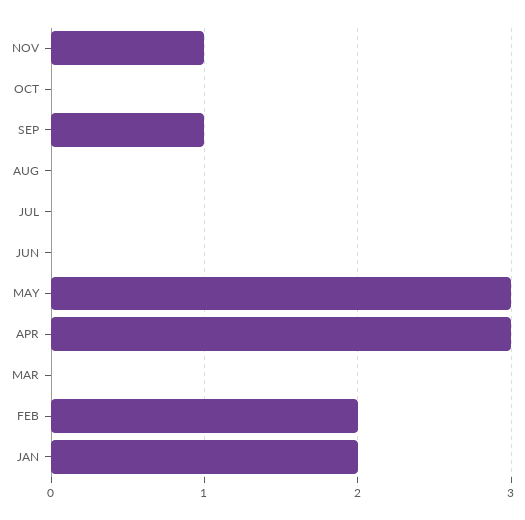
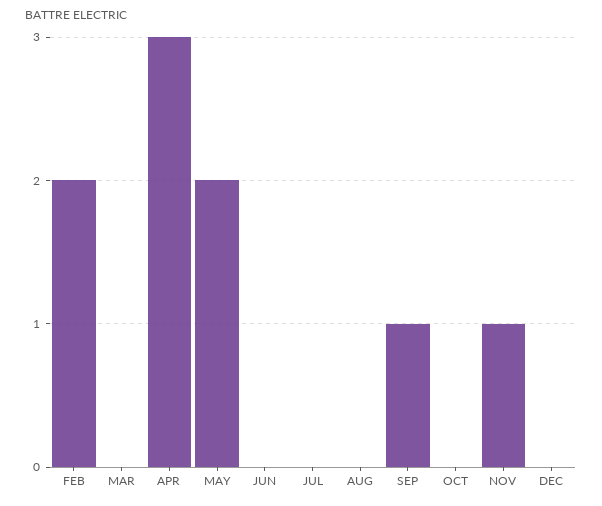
MAY: 3 -> 2
JAN: 2 -> none
DEC: none -> 0

